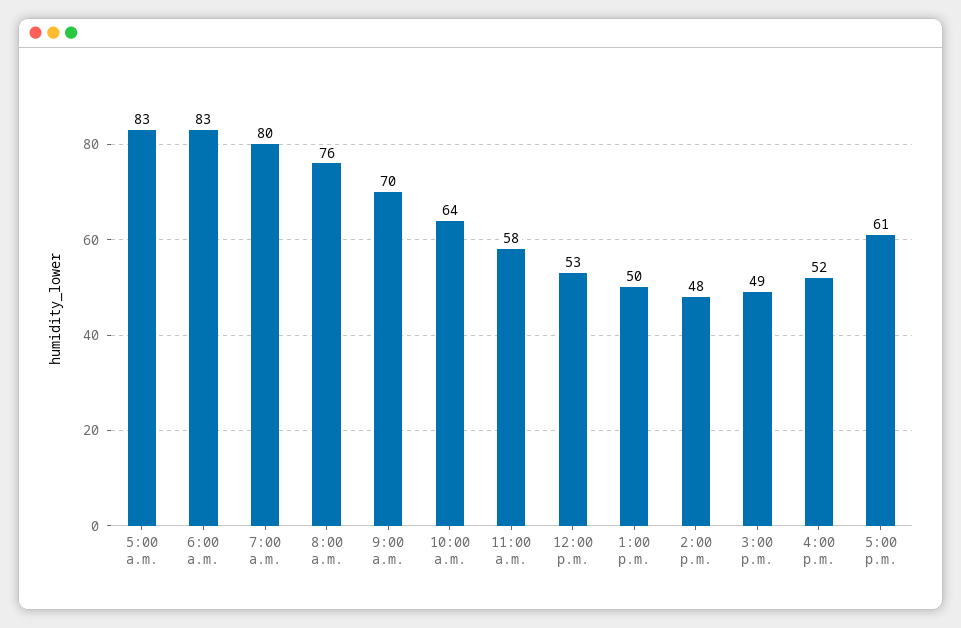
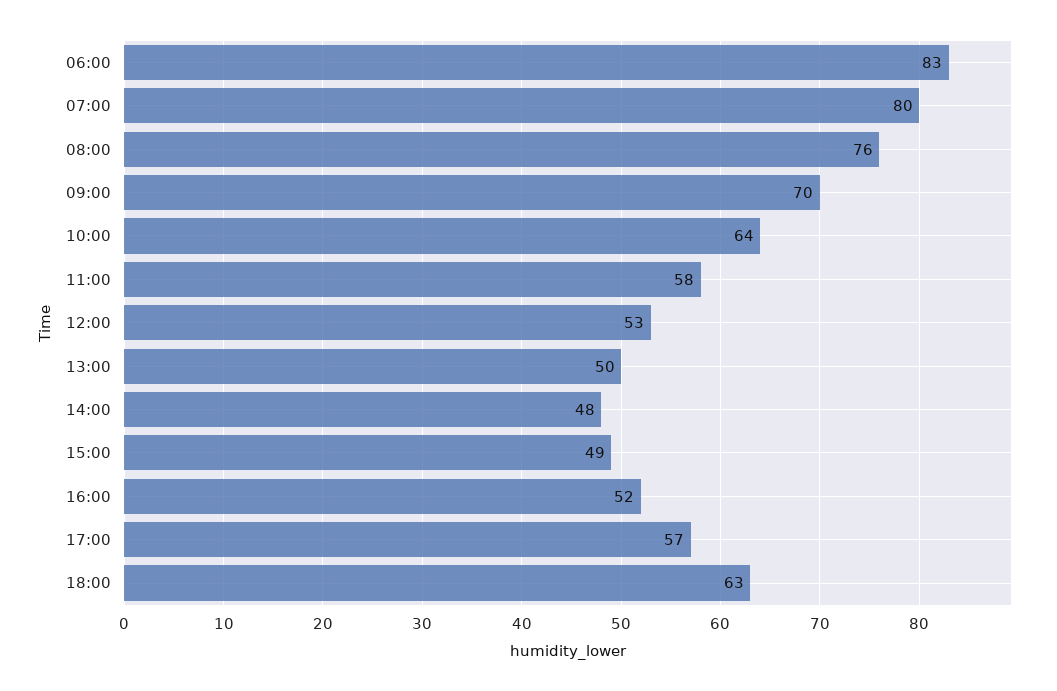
5:00 a.m.: 83 -> none
5:00 p.m.: 61 -> 57
18:00: none -> 63

